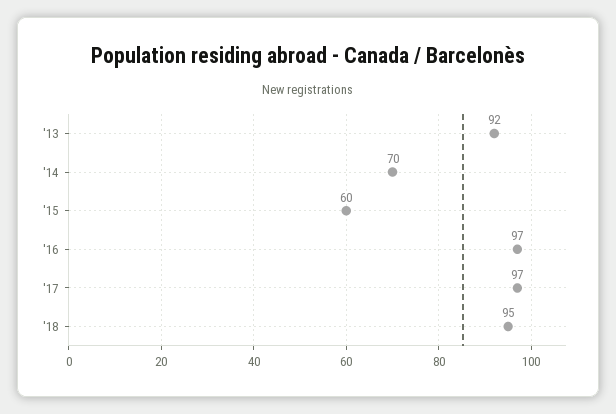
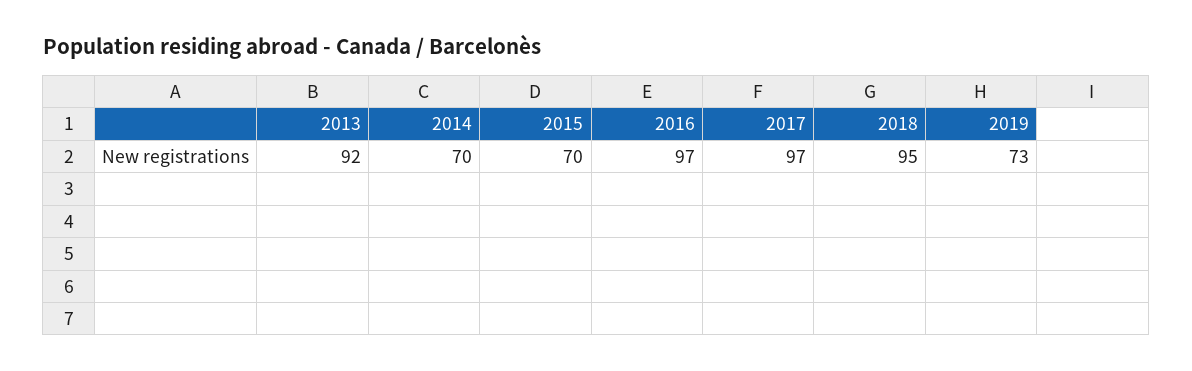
'15: 60 -> 70
2019: none -> 73

